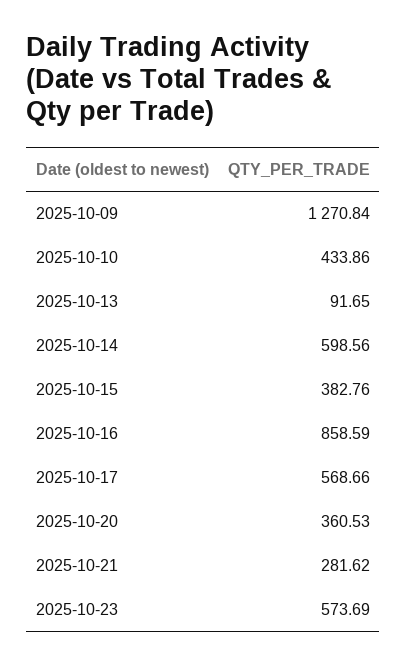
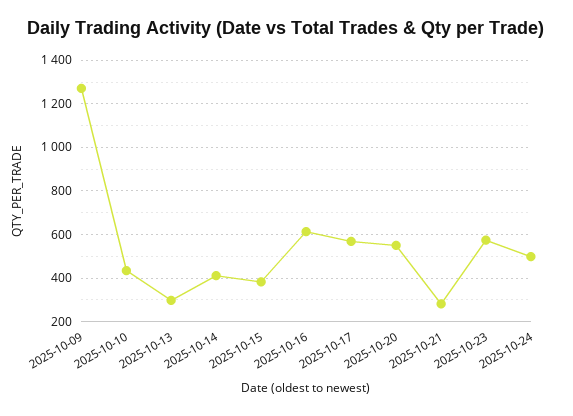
2025-10-13: 91.65 -> 300
2025-10-14: 598.56 -> 400
2025-10-16: 858.59 -> 600
2025-10-20: 360.53 -> 550
2025-10-24: none -> 500

